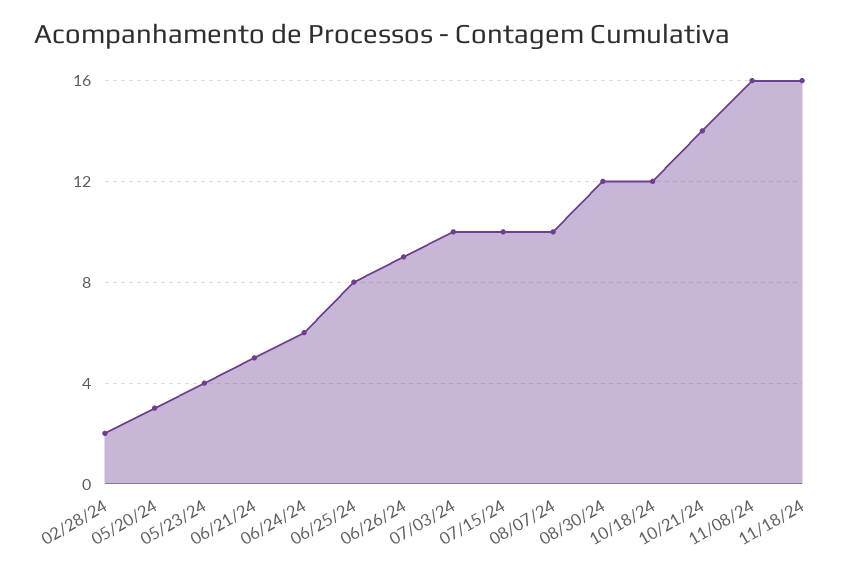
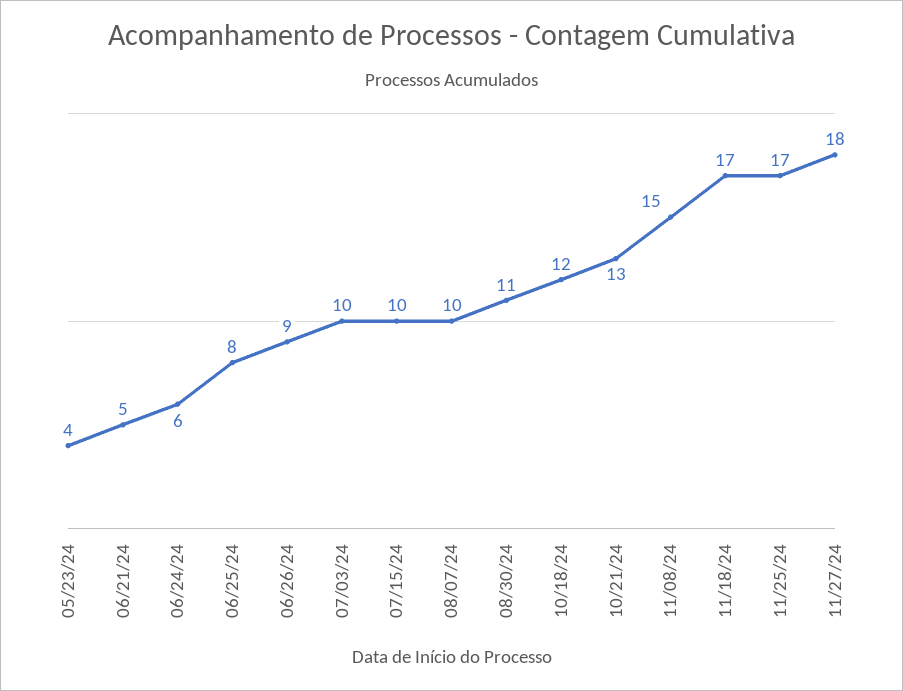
02/28/24: 2 -> none
05/20/24: 3 -> none
08/30/24: 12 -> 11
10/21/24: 14 -> 13
11/08/24: 16 -> 15
11/18/24: 16 -> 17
11/25/24: none -> 17
11/27/24: none -> 18

